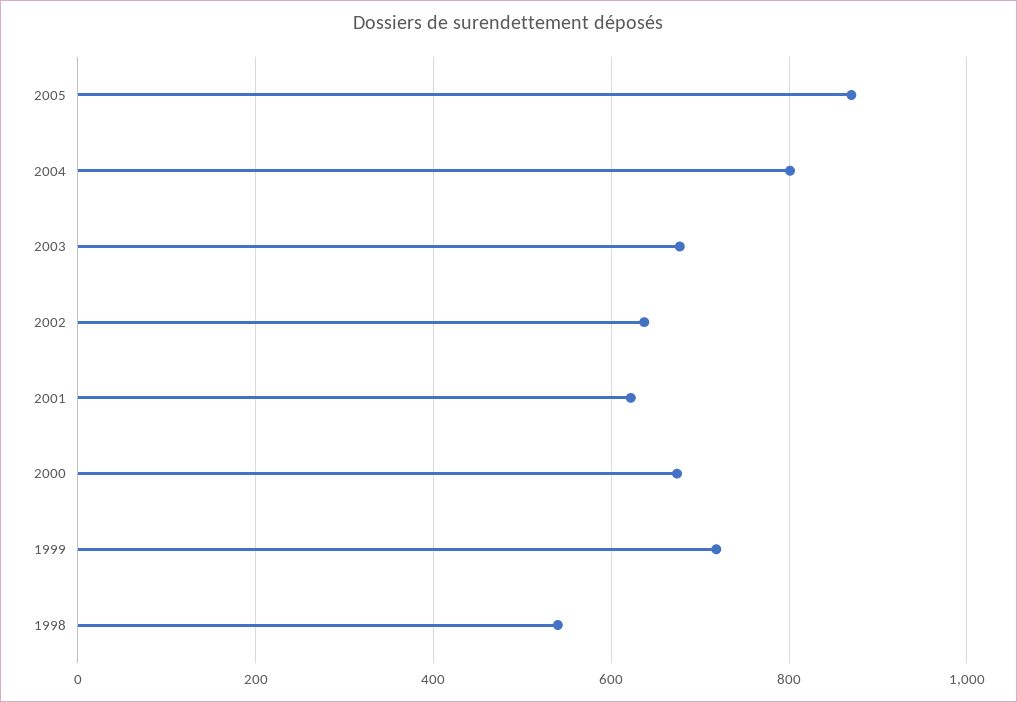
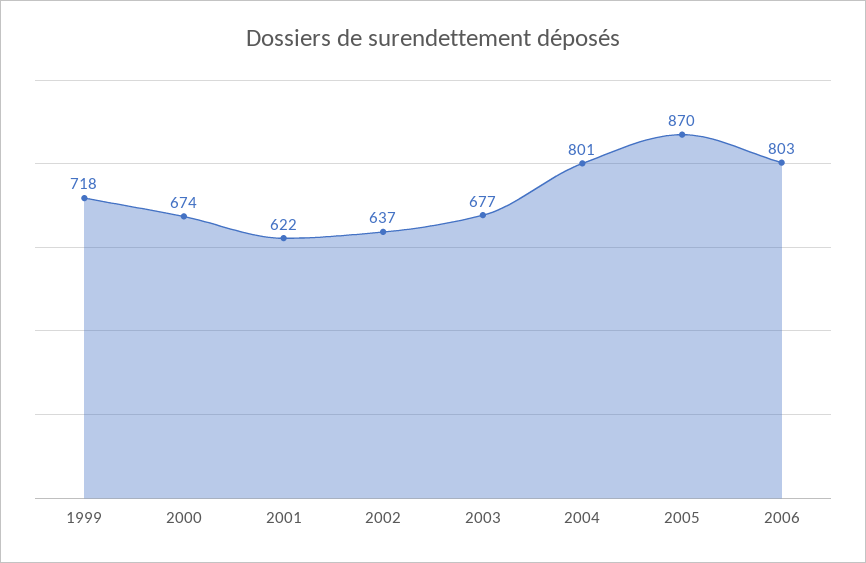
1998: 540 -> none
2006: none -> 803

